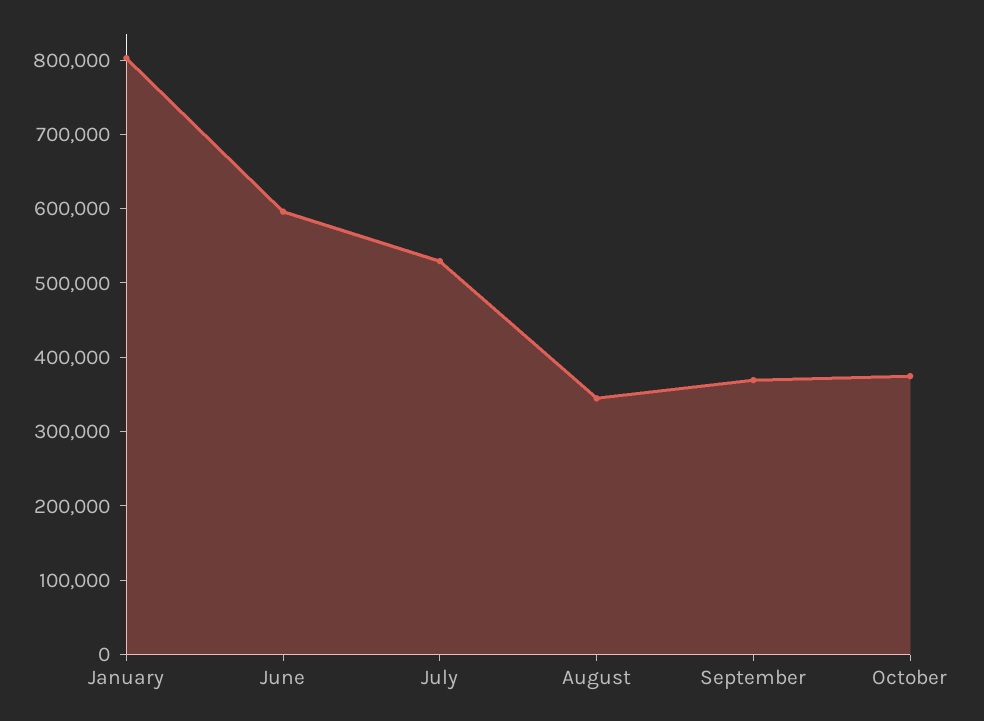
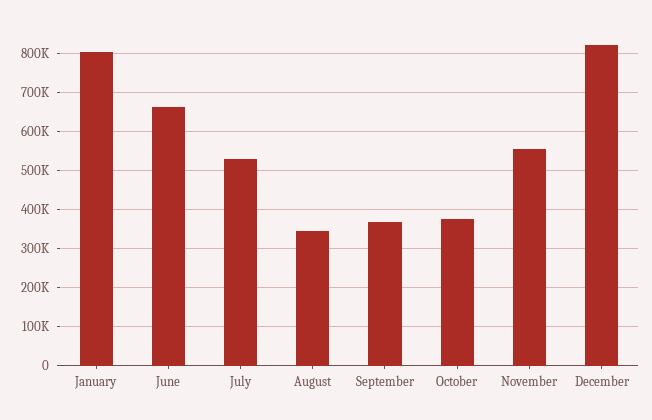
June: 600000 -> 660000
November: none -> 560000
December: none -> 820000

